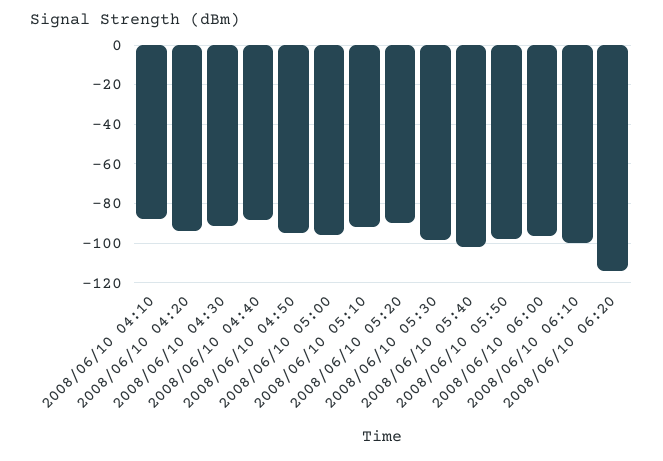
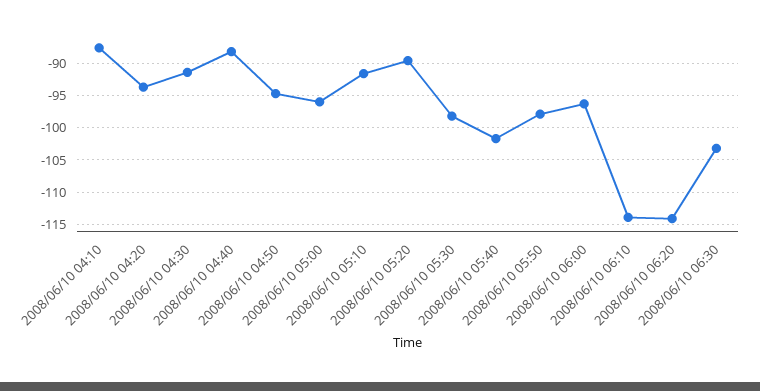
2008/06/10 06:10: -100 -> -114
2008/06/10 06:30: none -> -103

